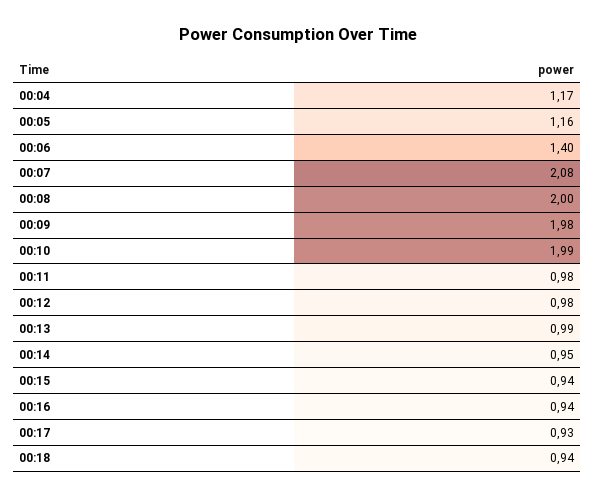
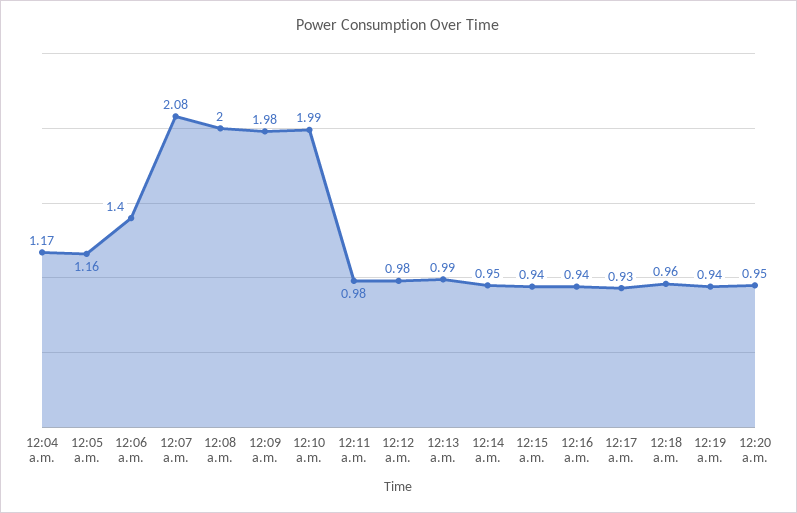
00:18: 0.94 -> 0.96
12:19 a.m.: none -> 0.94
12:20 a.m.: none -> 0.95

